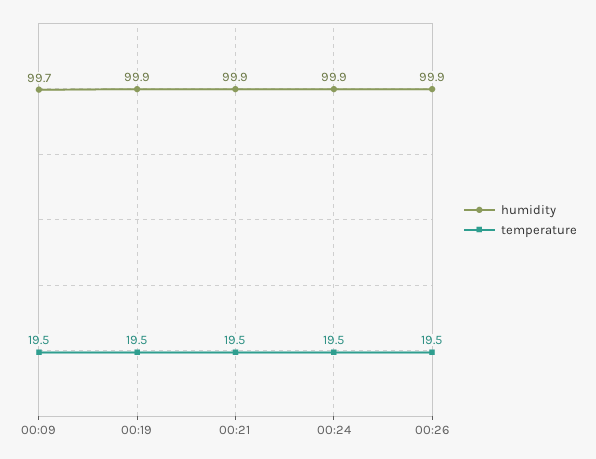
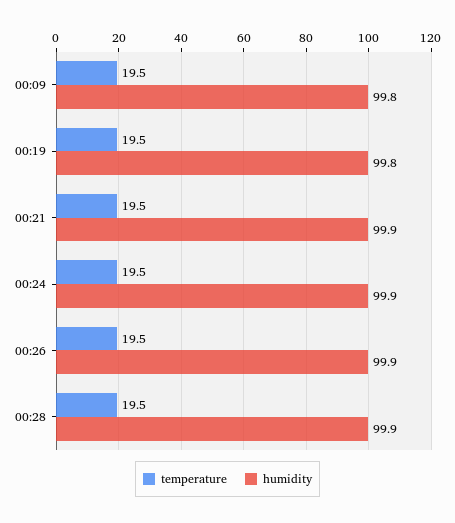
humidity, 00:09: 99.7 -> 99.8
humidity, 00:19: 99.9 -> 99.8
temperature, 00:28: none -> 19.5
humidity, 00:28: none -> 99.9

